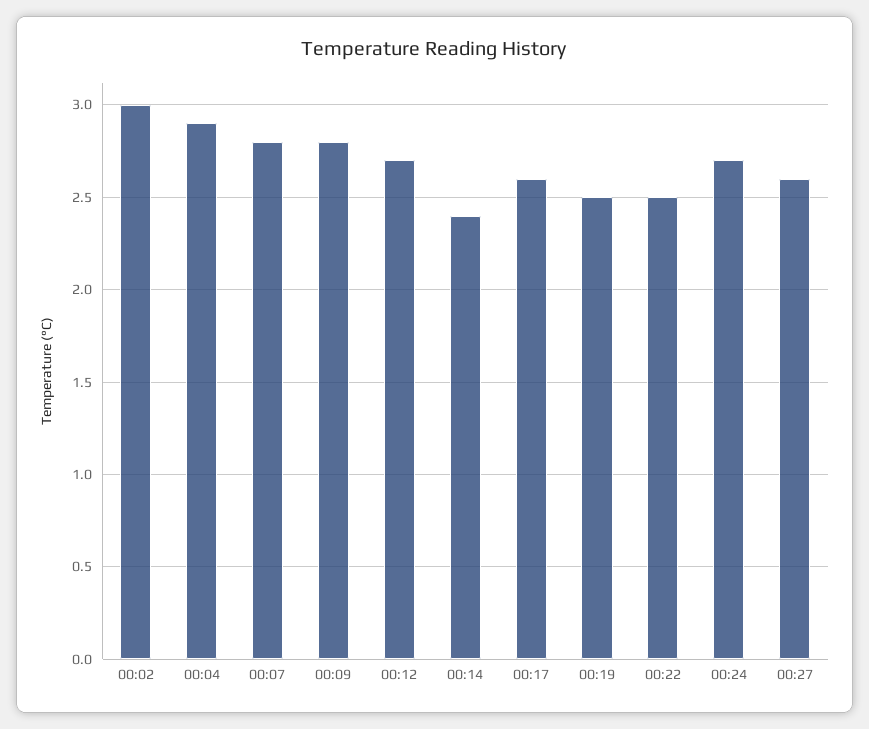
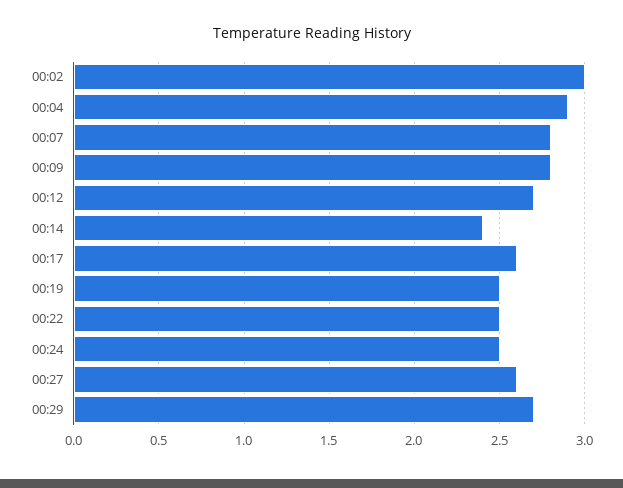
00:24: 2.7 -> 2.5
00:29: none -> 2.7

